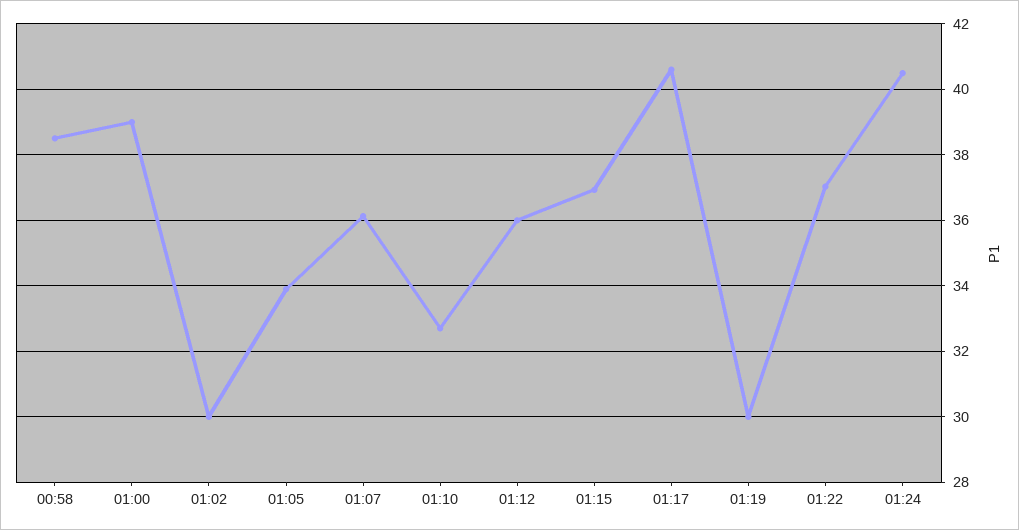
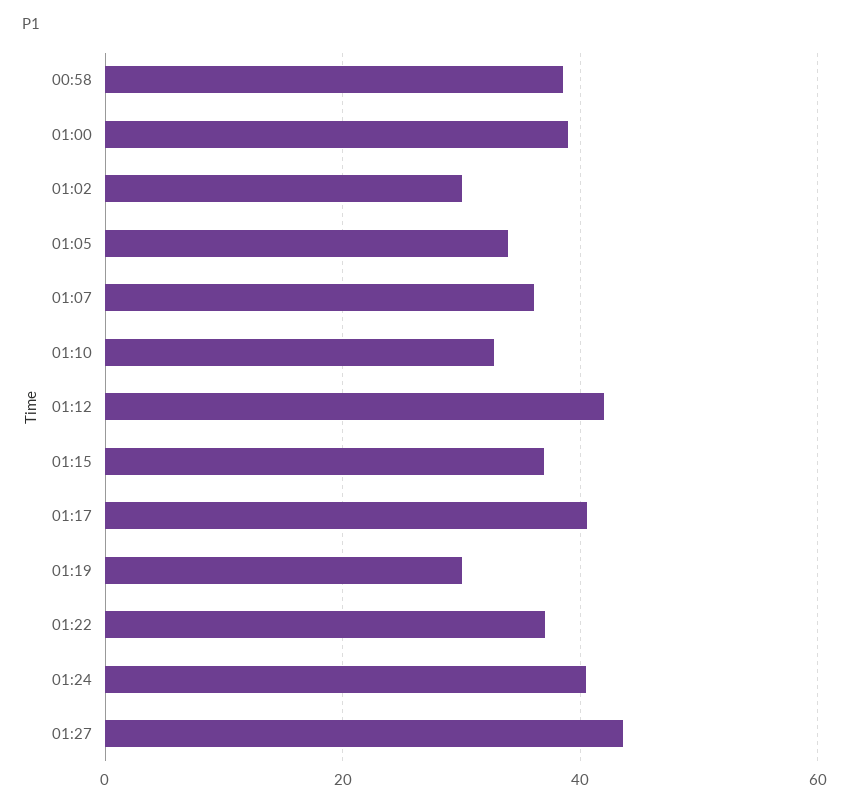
01:12: 36 -> 42
01:27: none -> 44

